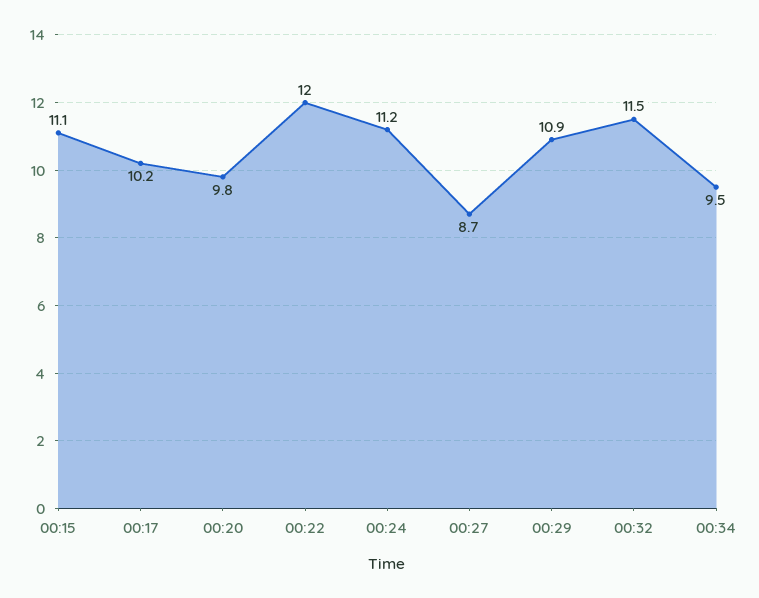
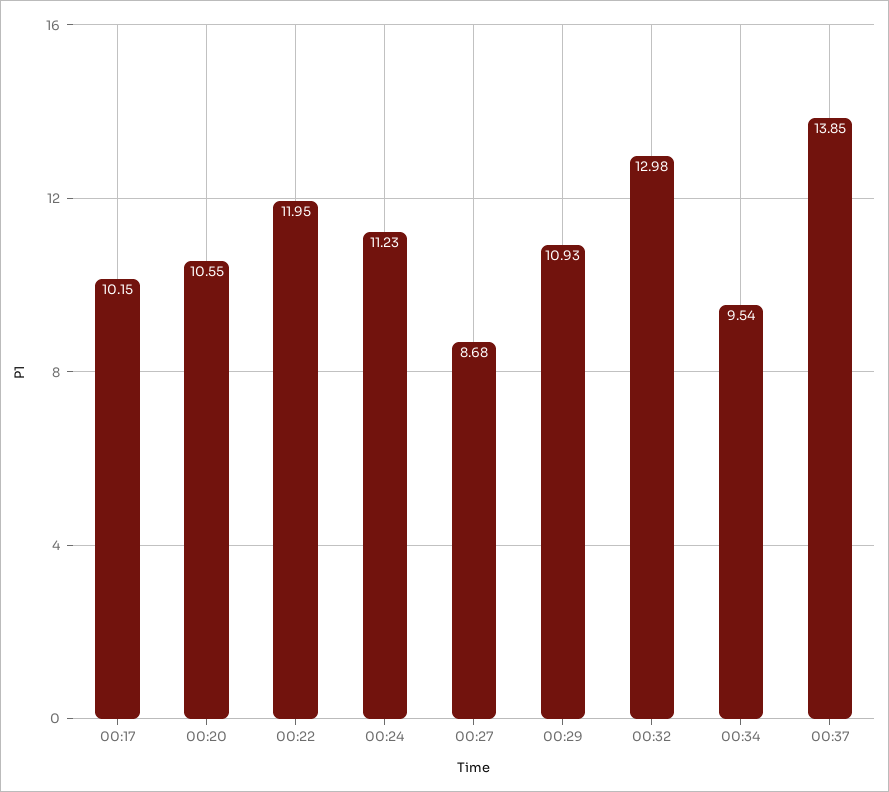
00:15: 11.1 -> none
00:20: 9.8 -> 10.55
00:32: 11.5 -> 12.98
00:37: none -> 13.85

